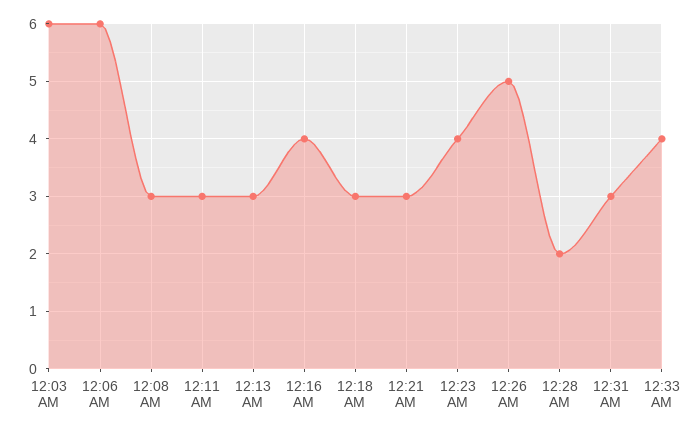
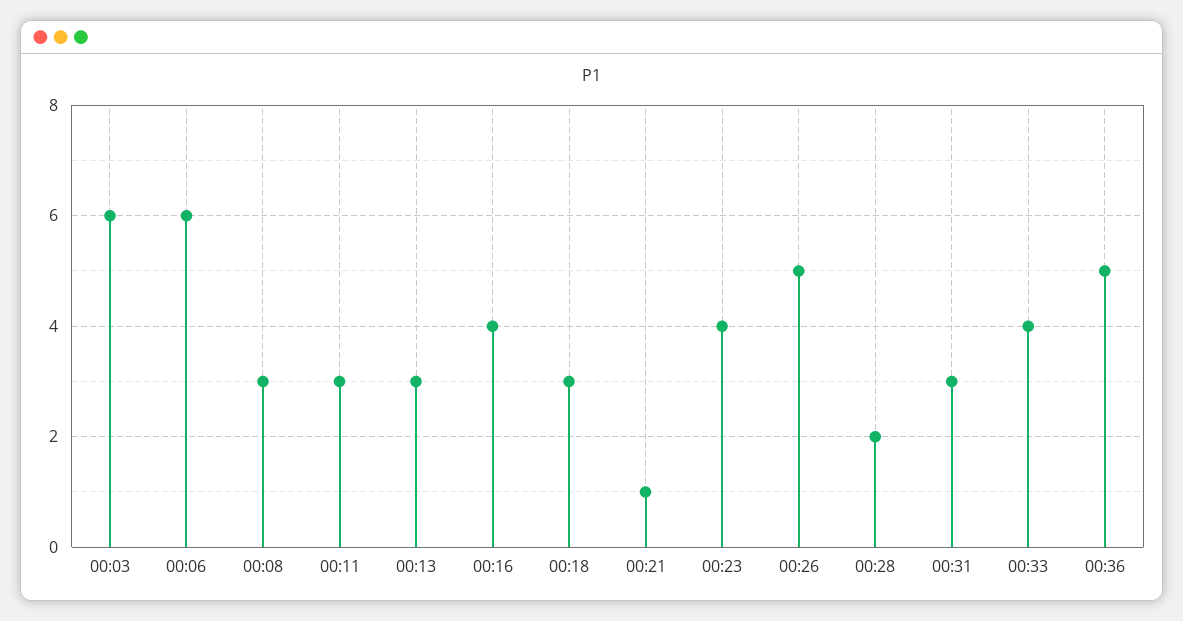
12:21 AM: 3 -> 1
00:36: none -> 5

